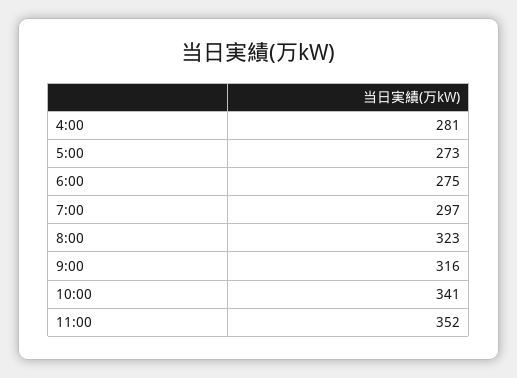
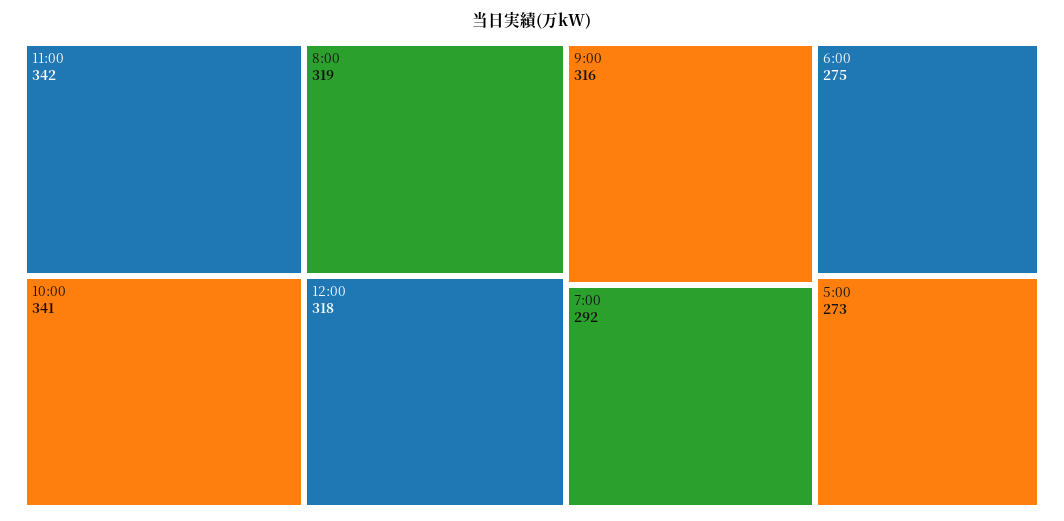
4:00: 281 -> none
7:00: 297 -> 292
8:00: 323 -> 319
11:00: 352 -> 342
12:00: none -> 318

